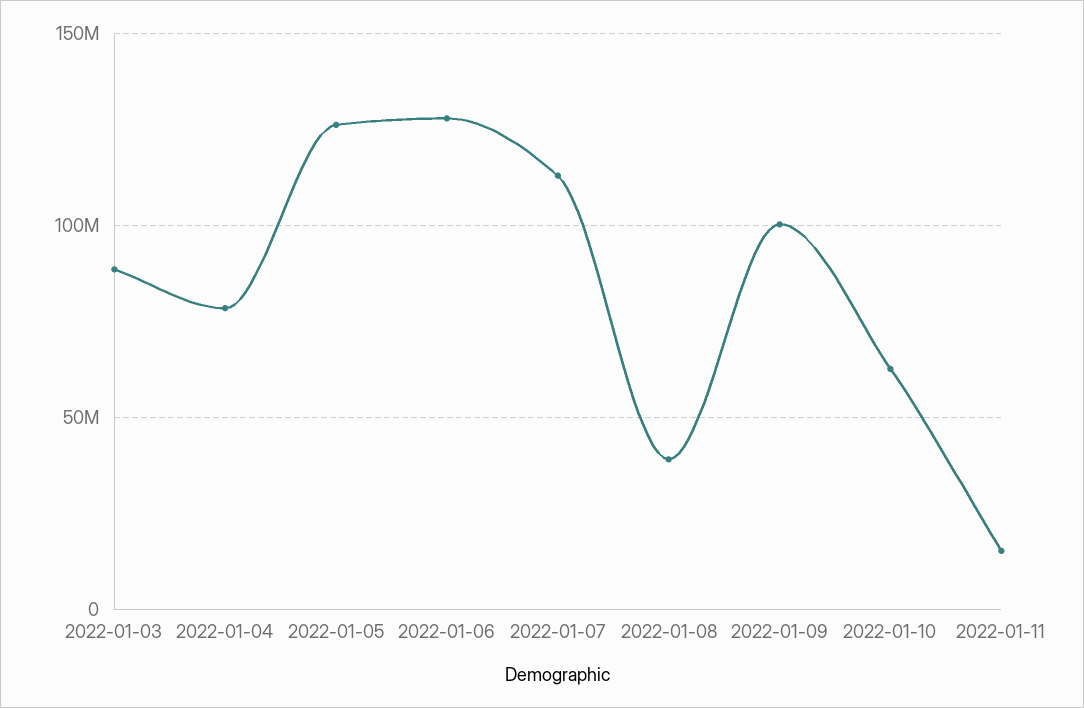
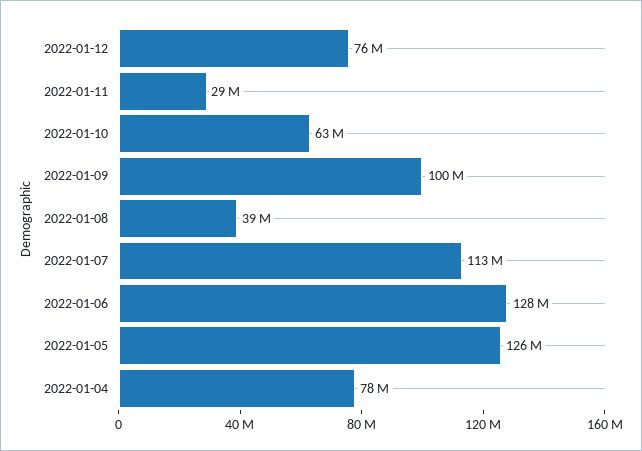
2022-01-03: 90000000 -> none
2022-01-11: 15000000 -> 29000000
2022-01-12: none -> 76000000

